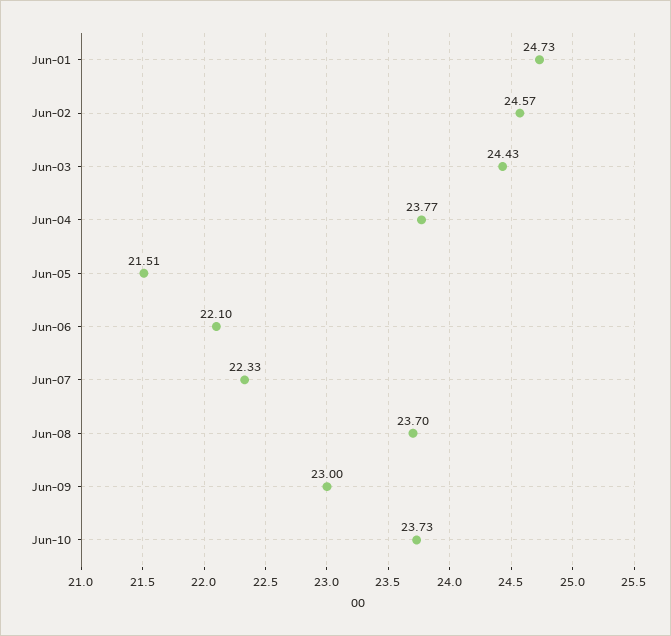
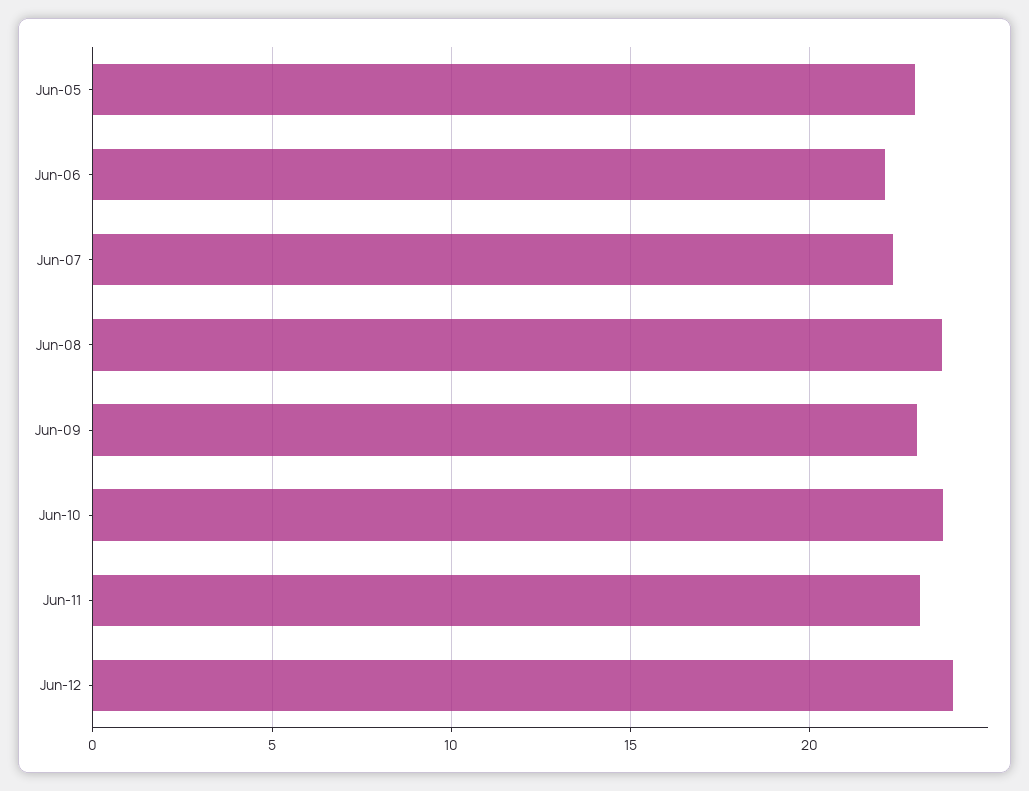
Jun-01: 24.73 -> none
Jun-02: 24.57 -> none
Jun-03: 24.43 -> none
Jun-04: 23.77 -> none
Jun-05: 21.51 -> 23
Jun-11: none -> 23
Jun-12: none -> 24

